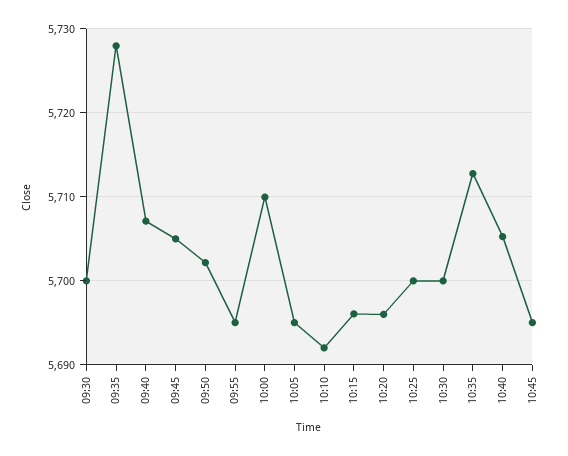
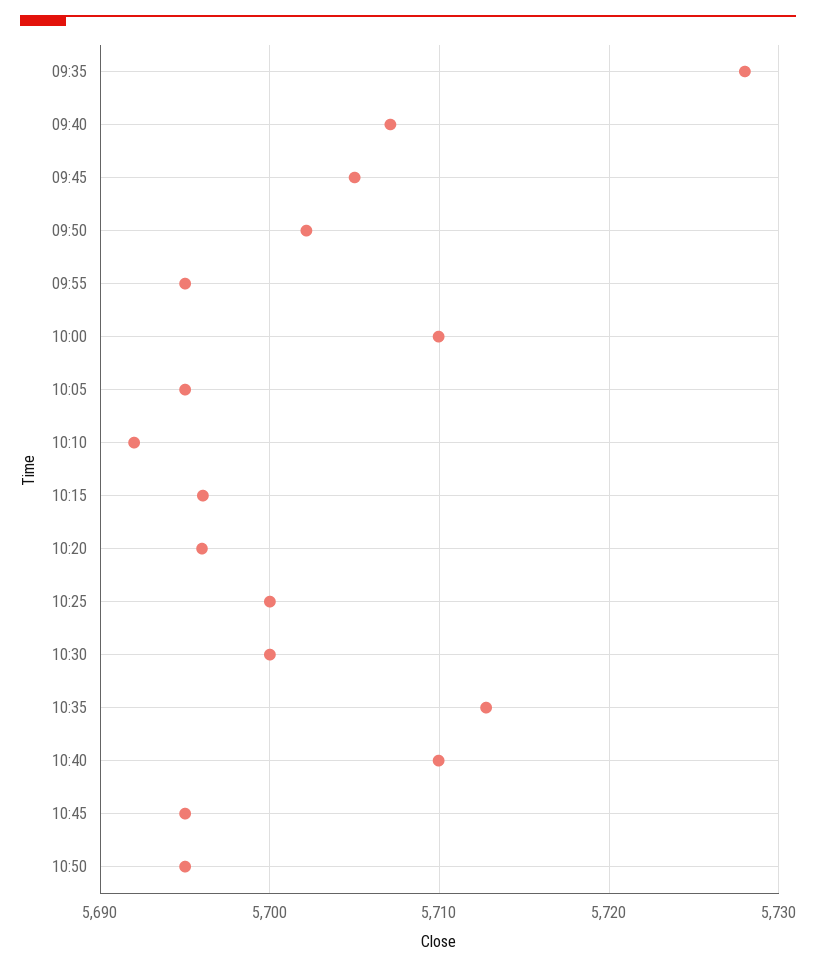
09:30: 5700 -> none
10:40: 5705 -> 5710
10:50: none -> 5695

